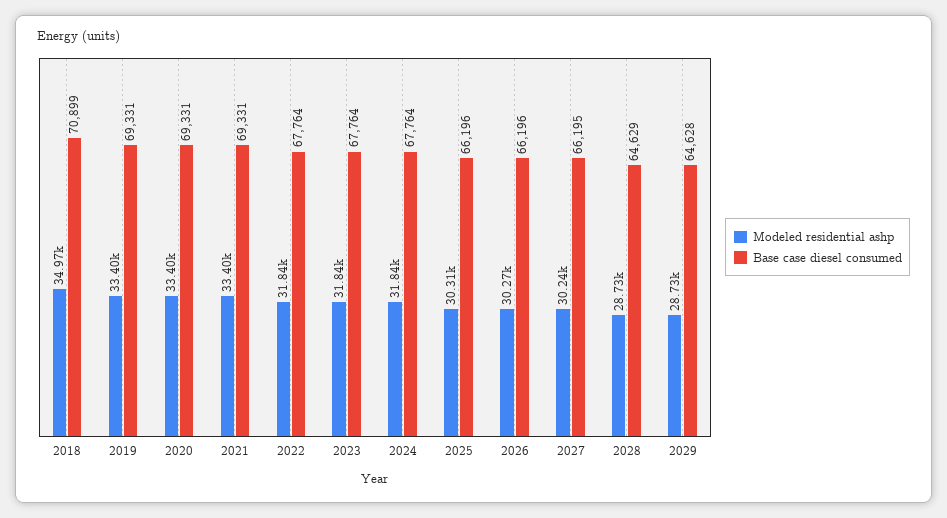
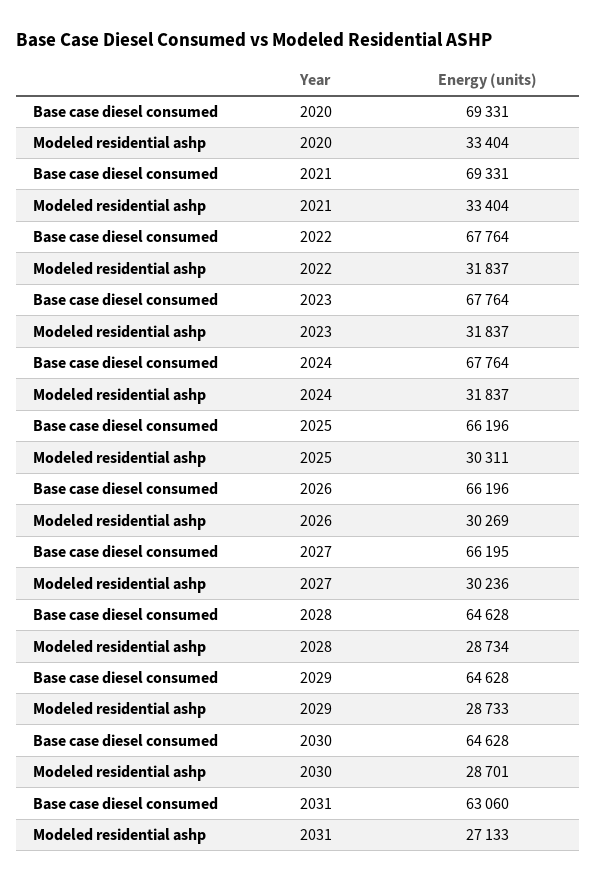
Modeled residential ashp, 2018: 34970 -> none
Base case diesel consumed, 2018: 70899 -> none
Modeled residential ashp, 2019: 33400 -> none
Base case diesel consumed, 2019: 69331 -> none
Base case diesel consumed, 2028: 64629 -> 64628
Base case diesel consumed, 2030: none -> 64628
Modeled residential ashp, 2030: none -> 28701
Base case diesel consumed, 2031: none -> 63060
Modeled residential ashp, 2031: none -> 27133

